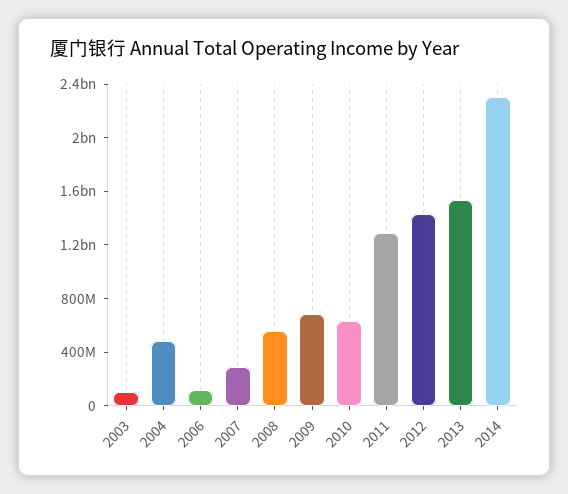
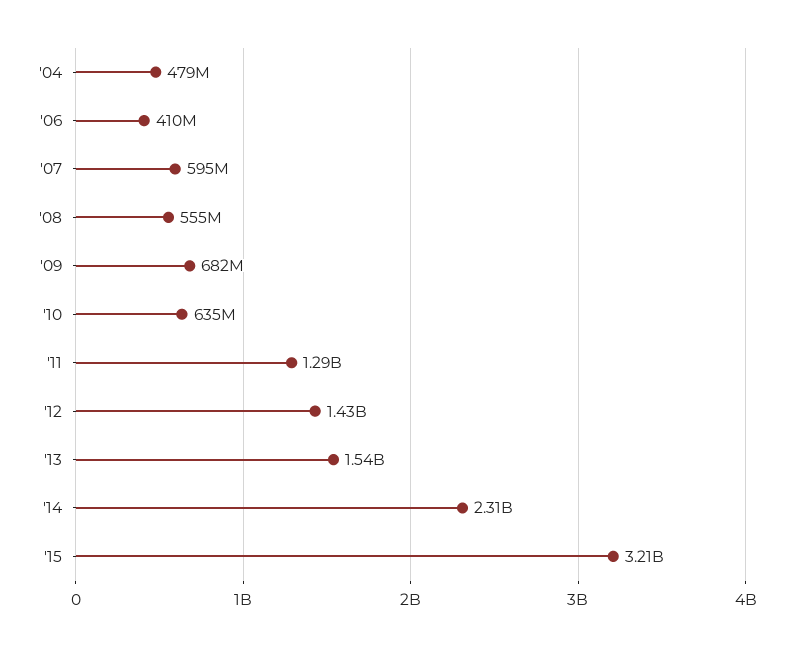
2003: 100000000 -> none
2006: 100000000 -> 410000000
2007: 300000000 -> 595000000
'15: none -> 3210000000

